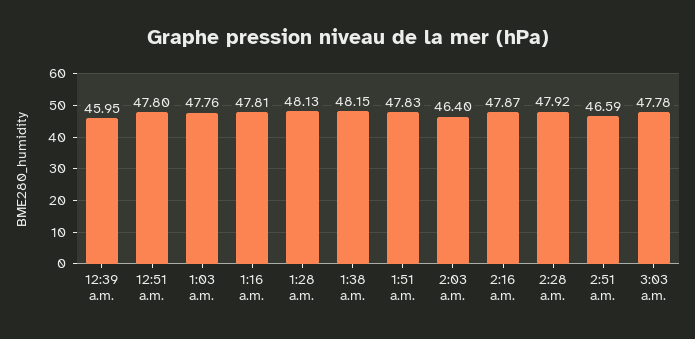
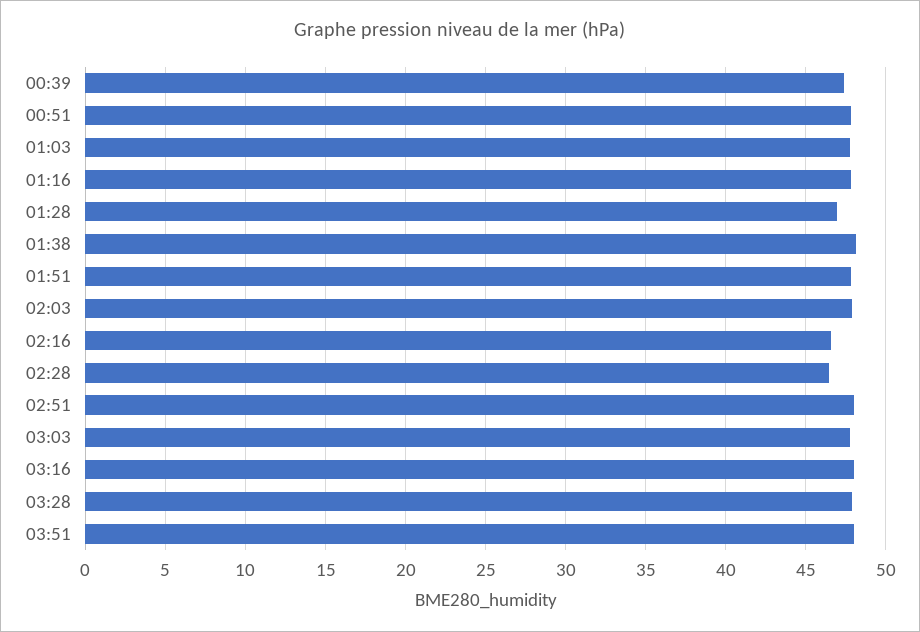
12:39 a.m.: 45.95 -> 47.5
1:28 a.m.: 48.13 -> 47
2:03 a.m.: 46.4 -> 48
2:16 a.m.: 47.87 -> 46.5
2:28 a.m.: 47.92 -> 46.5
2:51 a.m.: 46.59 -> 48
03:16: none -> 48
03:28: none -> 48
03:51: none -> 48

